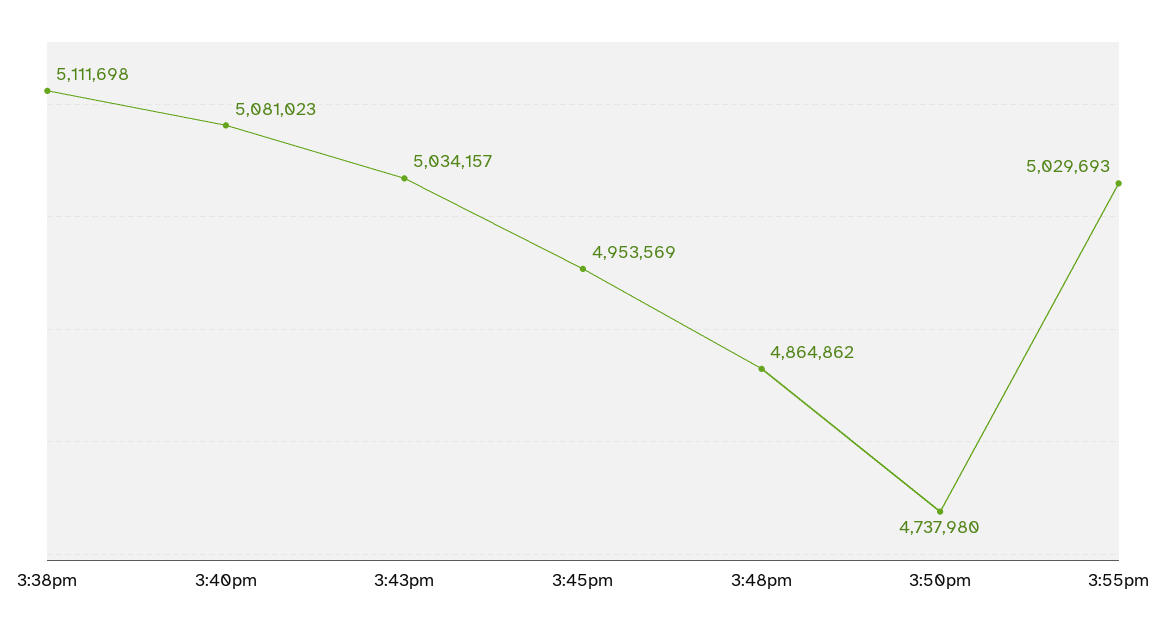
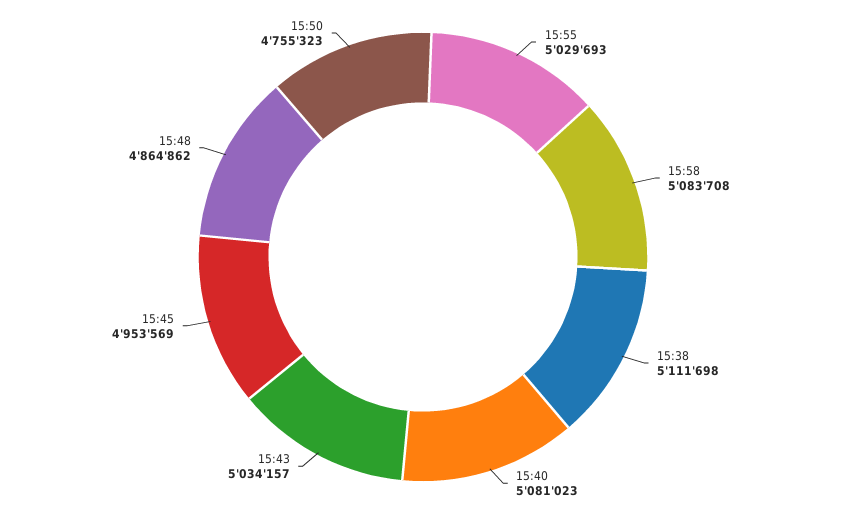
3:50pm: 4737980 -> 4755323
15:58: none -> 5083708

